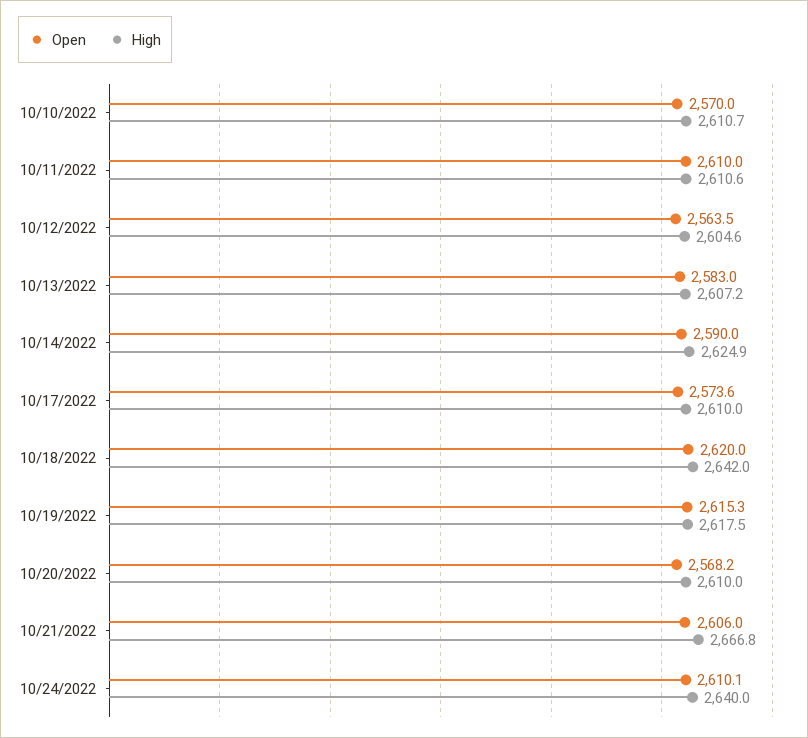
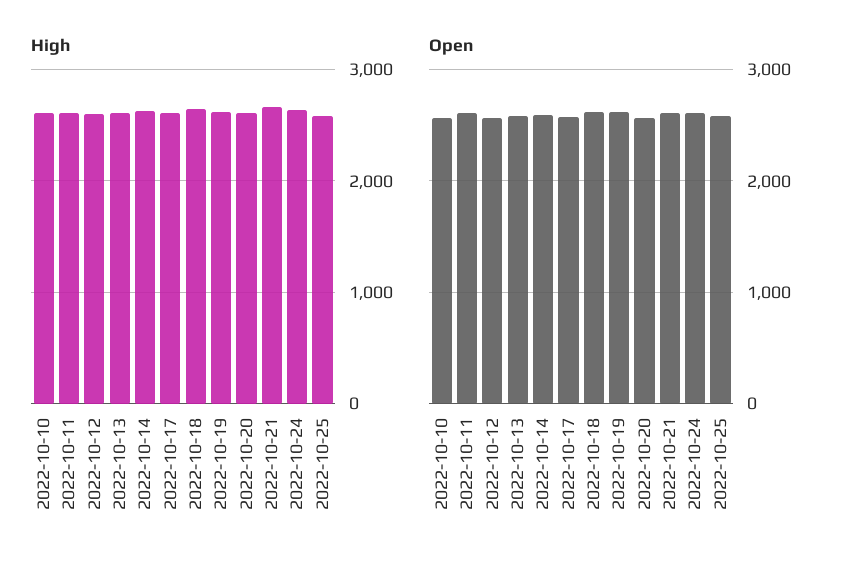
High, 2022-10-25: none -> 2600
Open, 2022-10-25: none -> 2600

